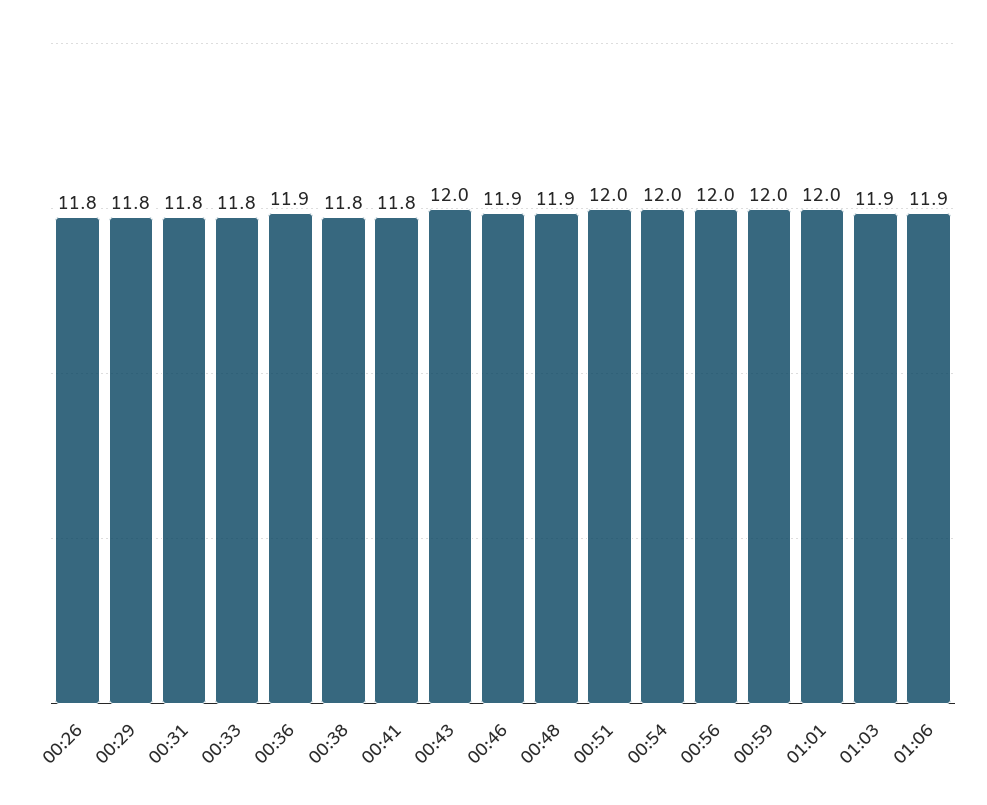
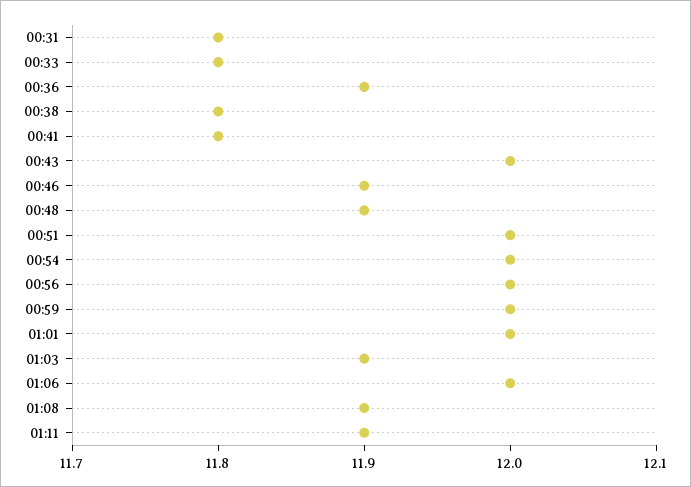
00:26: 11.8 -> none
00:29: 11.8 -> none
01:06: 11.9 -> 12
01:08: none -> 11.9
01:11: none -> 11.9

